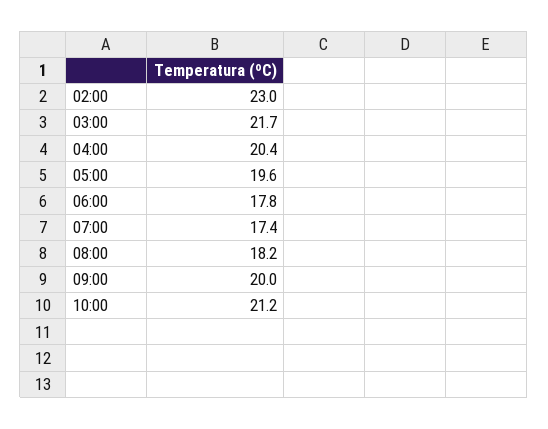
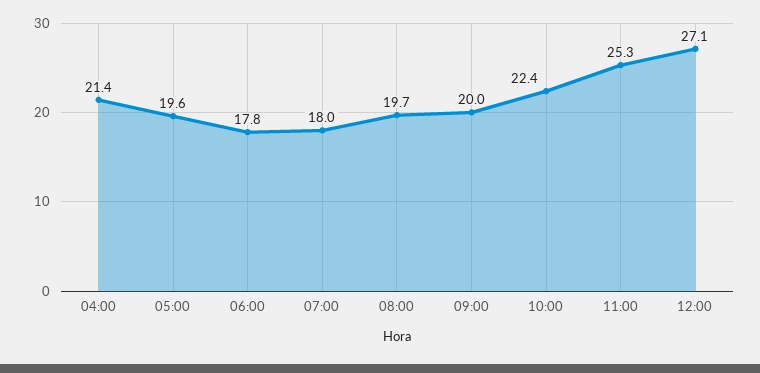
02:00: 23 -> none
03:00: 21.7 -> none
04:00: 20.4 -> 21.4
07:00: 17.4 -> 18
08:00: 18.2 -> 19.7
10:00: 21.2 -> 22.4
11:00: none -> 25.3
12:00: none -> 27.1

